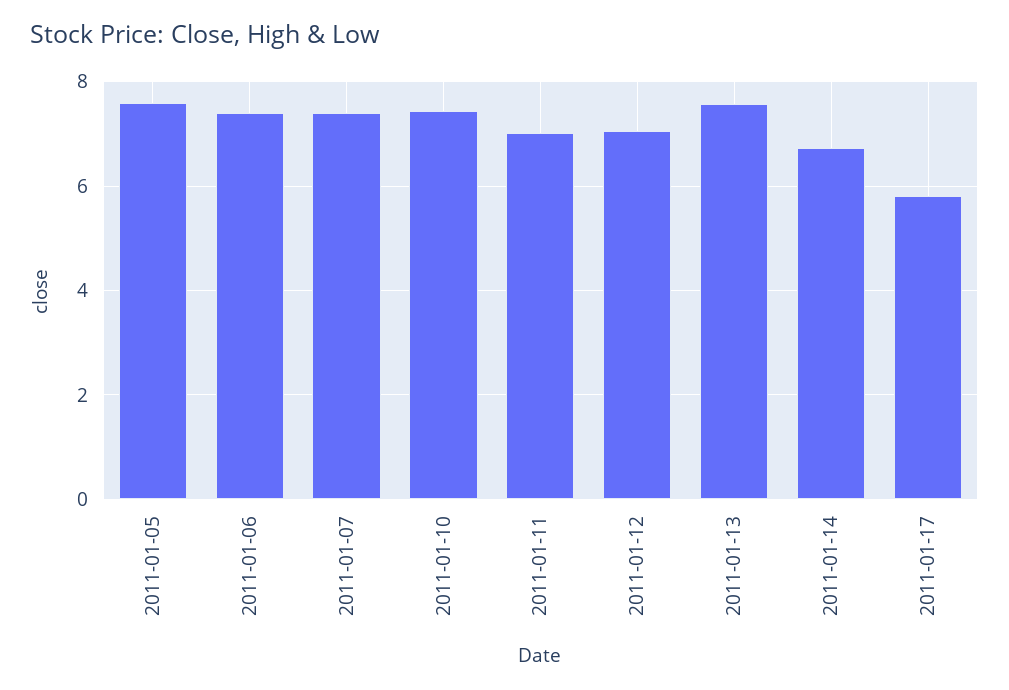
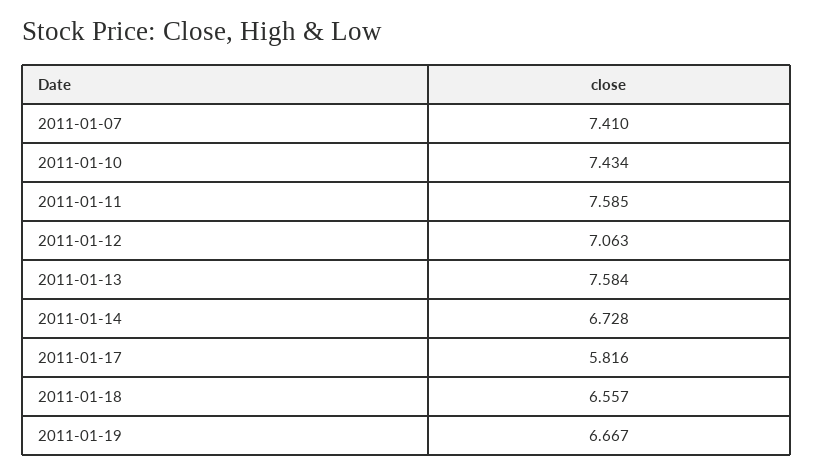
2011-01-05: 7.6 -> none
2011-01-06: 7.4 -> none
2011-01-11: 7 -> 7.585
2011-01-18: none -> 6.557
2011-01-19: none -> 6.667

